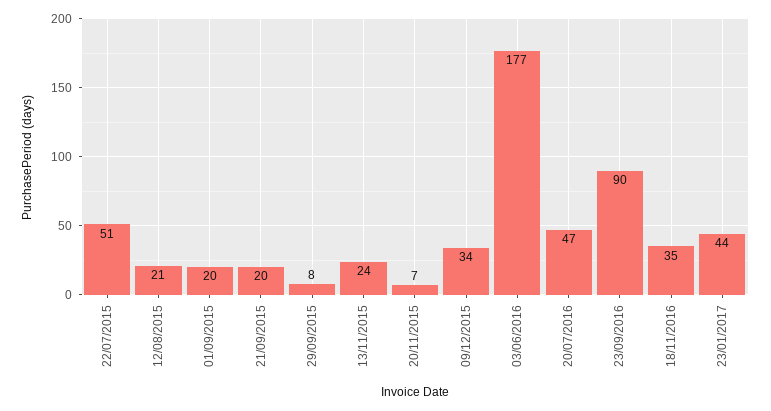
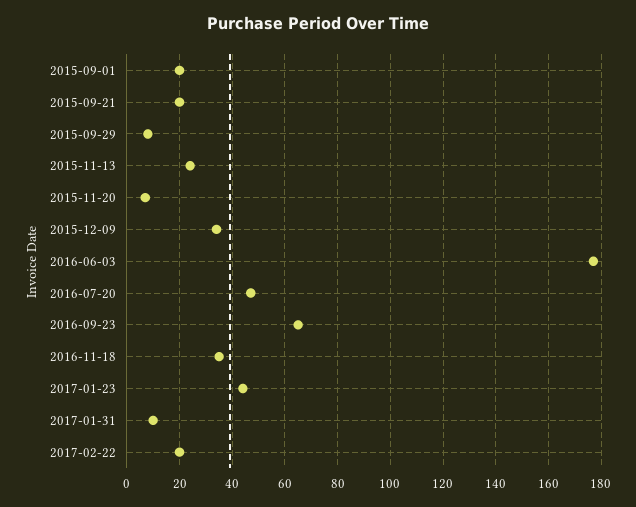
22/07/2015: 51 -> none
12/08/2015: 21 -> none
23/09/2016: 90 -> 65
2017-01-31: none -> 10
2017-02-22: none -> 20

